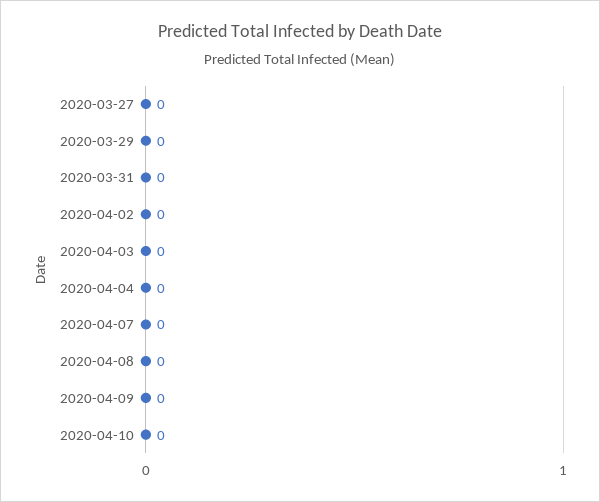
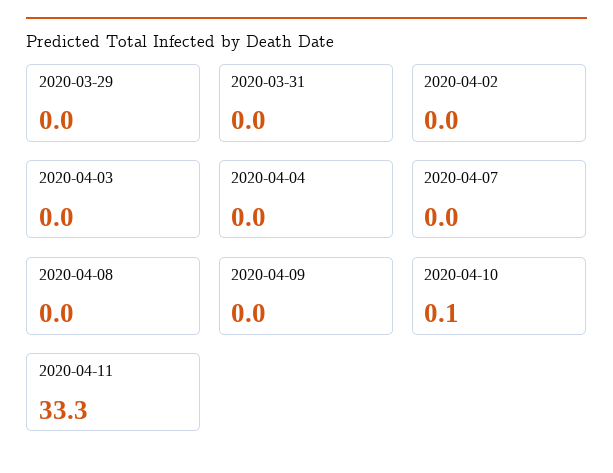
2020-03-27: 0 -> none
2020-04-10: 0 -> 0.1
2020-04-11: none -> 33.3

